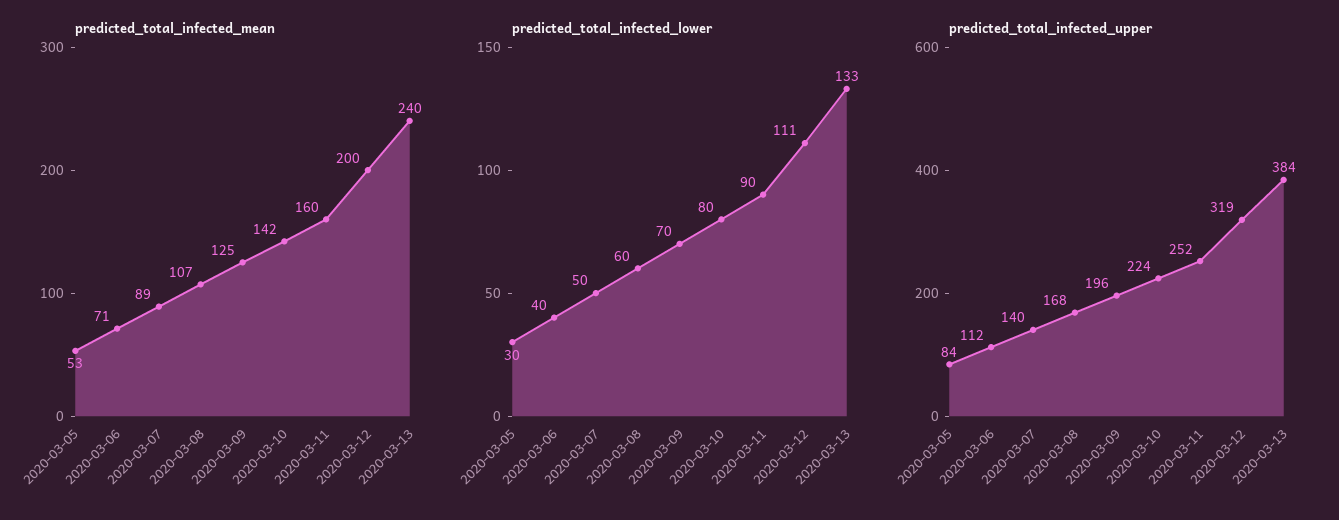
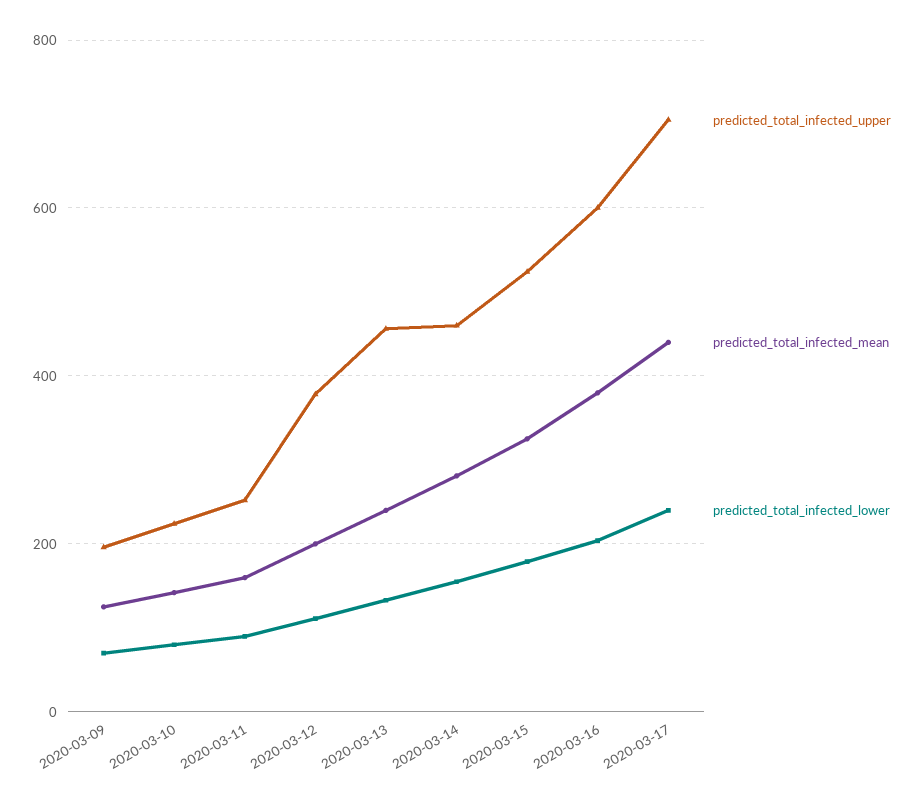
predicted_total_infected_mean, 2020-03-05: 53 -> none
predicted_total_infected_mean, 2020-03-06: 71 -> none
predicted_total_infected_mean, 2020-03-07: 89 -> none
predicted_total_infected_mean, 2020-03-08: 107 -> none
predicted_total_infected_lower, 2020-03-05: 30 -> none
predicted_total_infected_lower, 2020-03-06: 40 -> none
predicted_total_infected_lower, 2020-03-07: 50 -> none
predicted_total_infected_lower, 2020-03-08: 60 -> none
predicted_total_infected_upper, 2020-03-05: 84 -> none
predicted_total_infected_upper, 2020-03-06: 112 -> none
predicted_total_infected_upper, 2020-03-07: 140 -> none
predicted_total_infected_upper, 2020-03-08: 168 -> none
predicted_total_infected_upper, 2020-03-12: 319 -> 380
predicted_total_infected_upper, 2020-03-13: 384 -> 460
predicted_total_infected_upper, 2020-03-14: none -> 460
predicted_total_infected_mean, 2020-03-14: none -> 280
predicted_total_infected_lower, 2020-03-14: none -> 160
predicted_total_infected_upper, 2020-03-15: none -> 520
predicted_total_infected_mean, 2020-03-15: none -> 320
predicted_total_infected_lower, 2020-03-15: none -> 180
predicted_total_infected_upper, 2020-03-16: none -> 600
predicted_total_infected_mean, 2020-03-16: none -> 380
predicted_total_infected_lower, 2020-03-16: none -> 200
predicted_total_infected_upper, 2020-03-17: none -> 700
predicted_total_infected_mean, 2020-03-17: none -> 440
predicted_total_infected_lower, 2020-03-17: none -> 240

